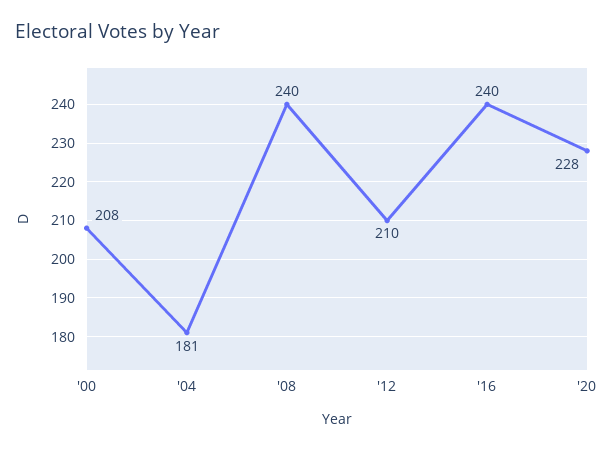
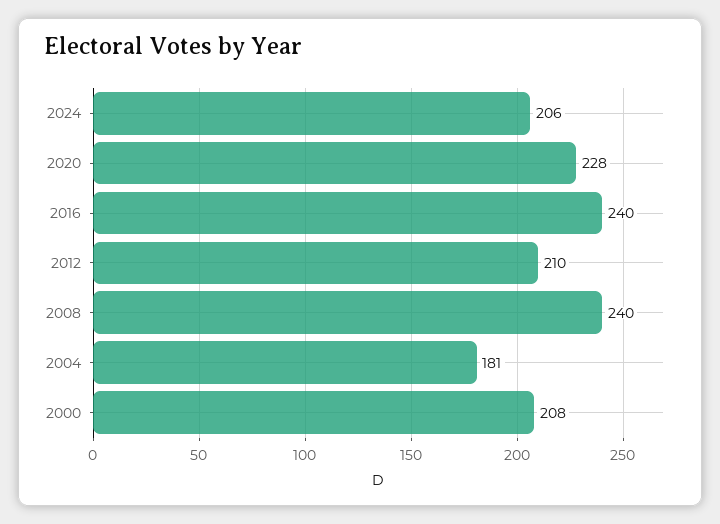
2024: none -> 206

